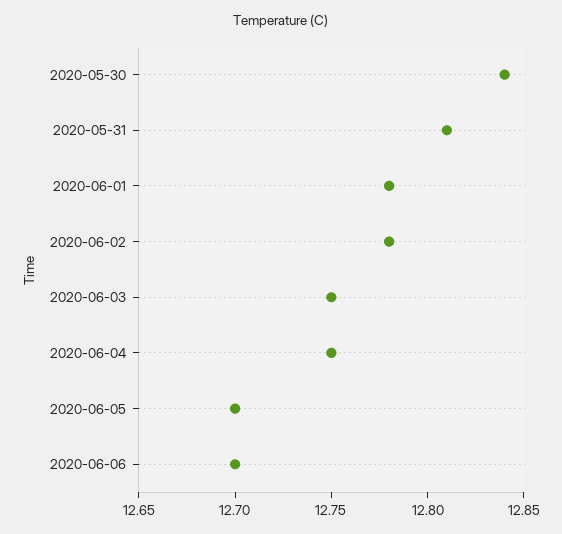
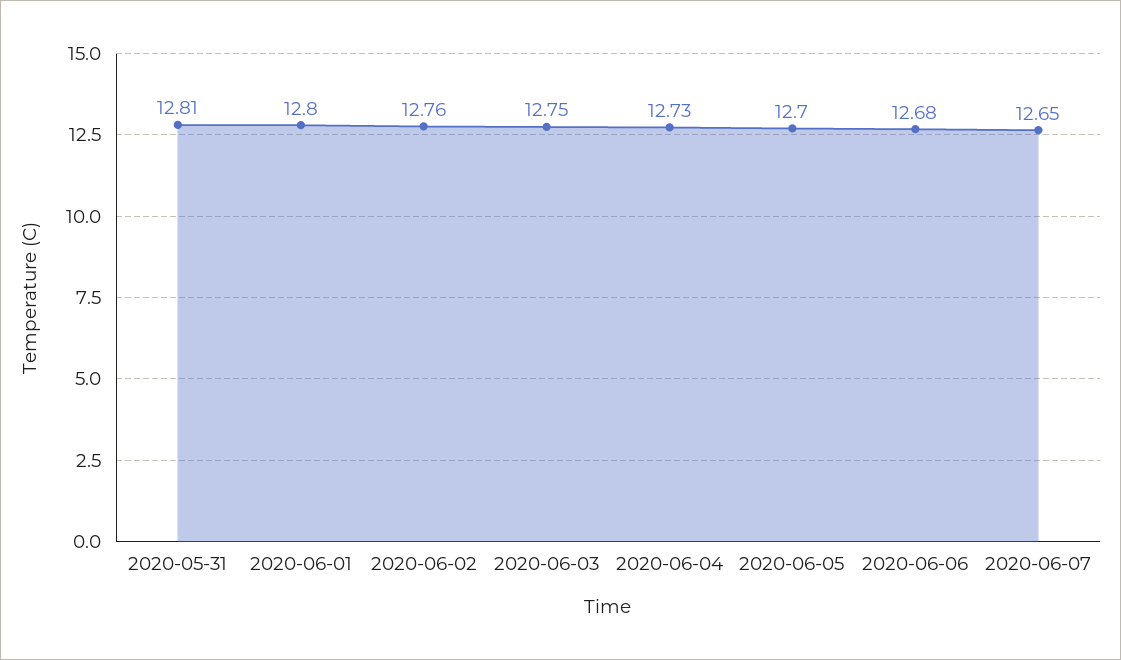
2020-05-30: 12.84 -> none
2020-06-01: 12.78 -> 12.8
2020-06-02: 12.78 -> 12.76
2020-06-04: 12.75 -> 12.73
2020-06-06: 12.7 -> 12.68
2020-06-07: none -> 12.65

